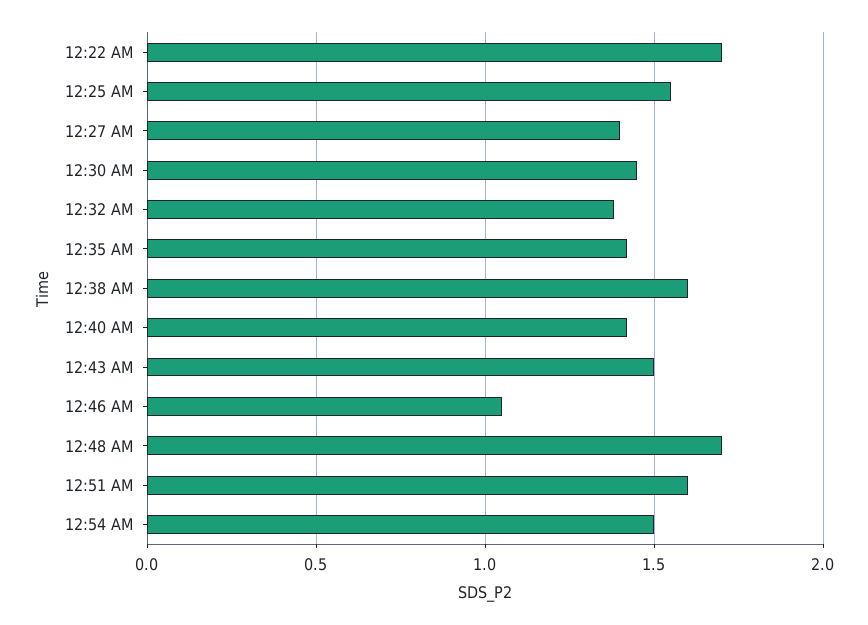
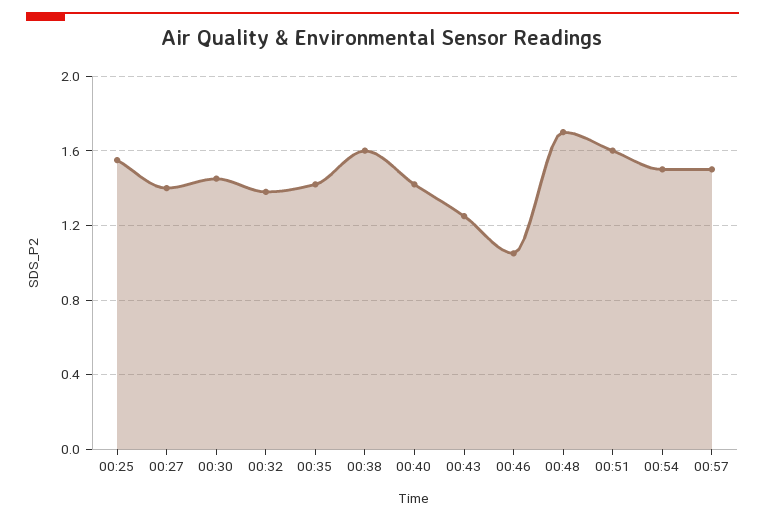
12:22 AM: 1.7 -> none
12:43 AM: 1.5 -> 1.25
00:57: none -> 1.5

